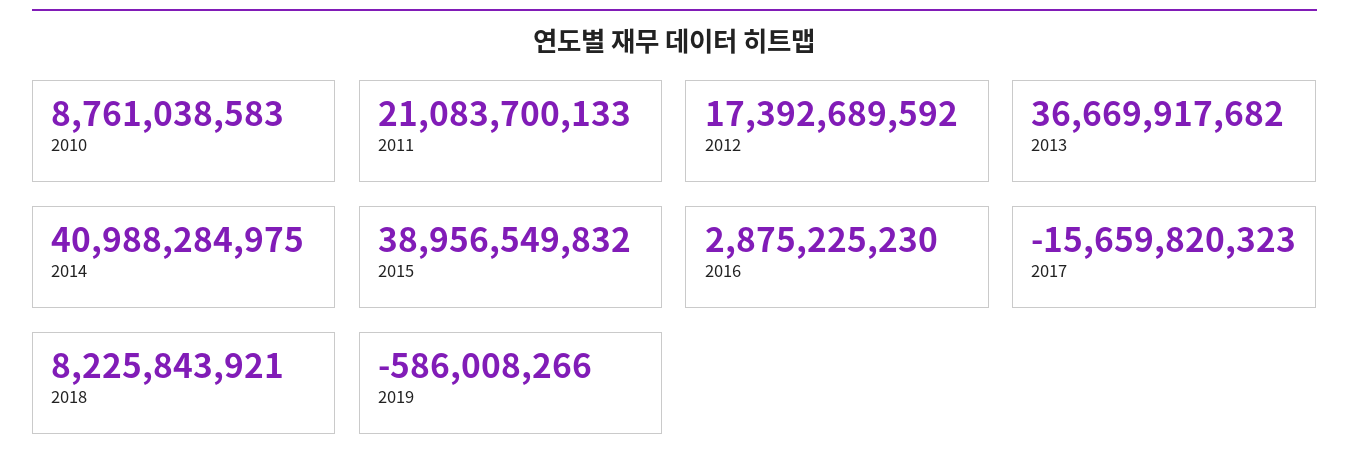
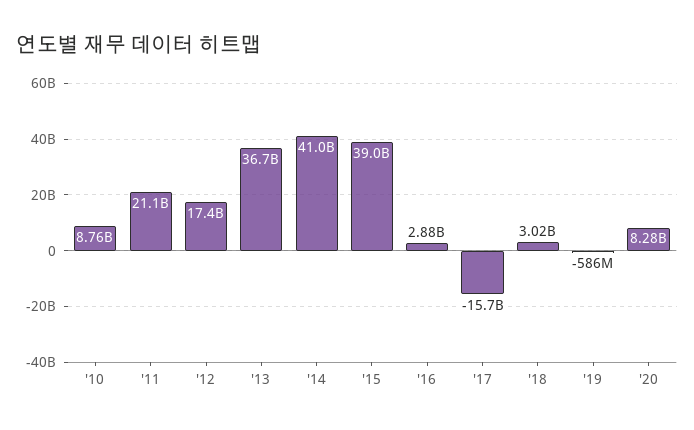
2018: 8225843921 -> 3020000000
'20: none -> 8280000000

